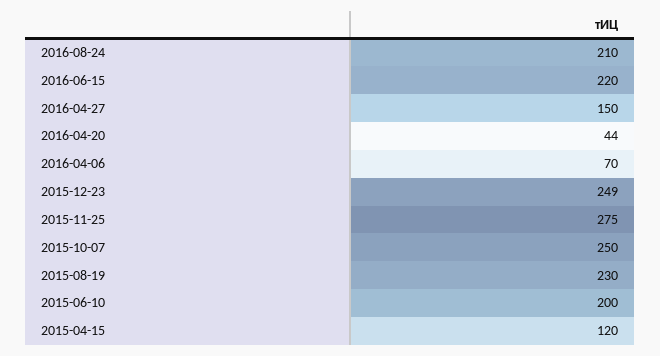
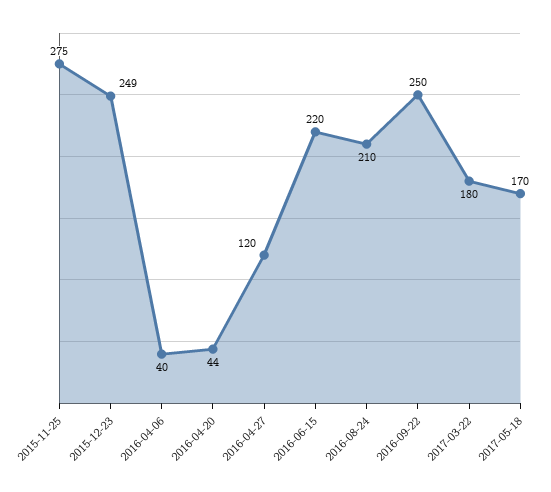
2016-04-27: 150 -> 120
2016-04-06: 70 -> 40
2015-10-07: 250 -> none
2015-08-19: 230 -> none
2015-06-10: 200 -> none
2015-04-15: 120 -> none
2016-09-22: none -> 250
2017-03-22: none -> 180
2017-05-18: none -> 170

